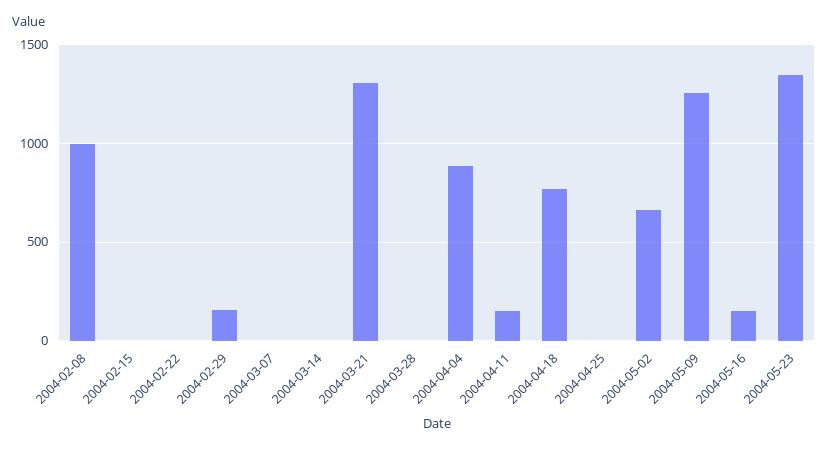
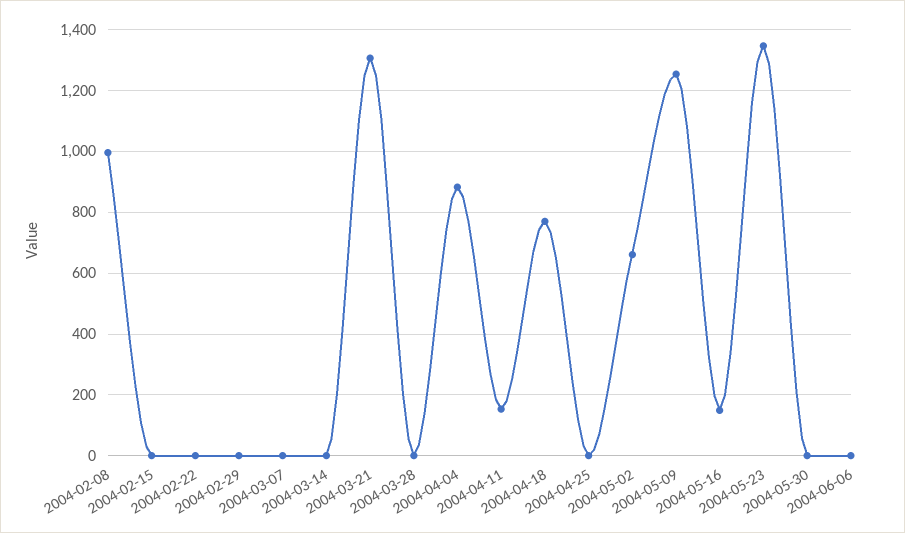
2004-02-29: 150 -> 0
2004-05-30: none -> 0
2004-06-06: none -> 0

